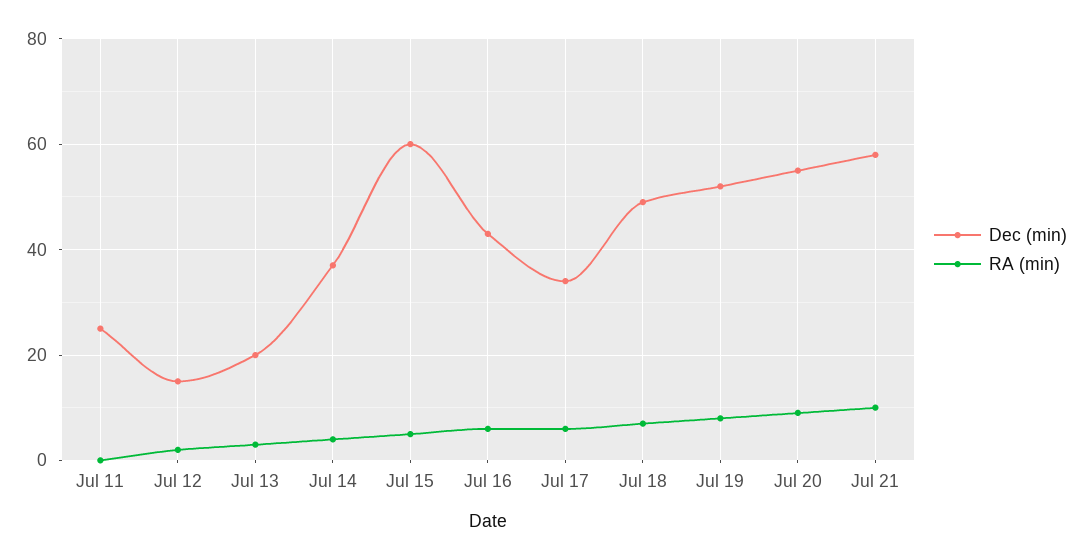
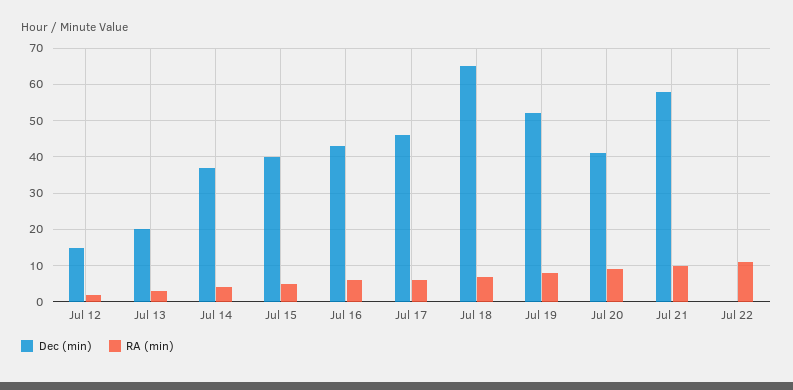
Dec (min), Jul 11: 25 -> none
RA (min), Jul 11: 0 -> none
Dec (min), Jul 15: 60 -> 40
Dec (min), Jul 17: 35 -> 45
Dec (min), Jul 18: 50 -> 65
Dec (min), Jul 20: 55 -> 40
Dec (min), Jul 22: none -> 0
RA (min), Jul 22: none -> 10

